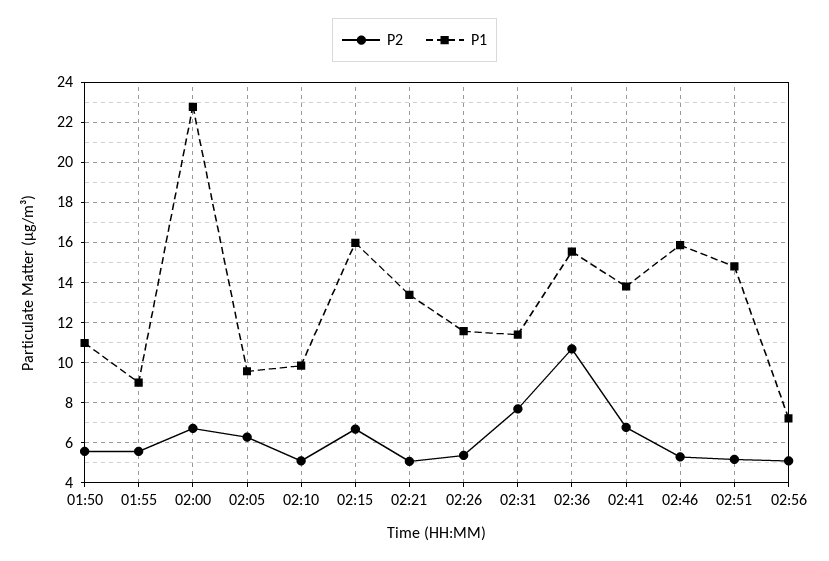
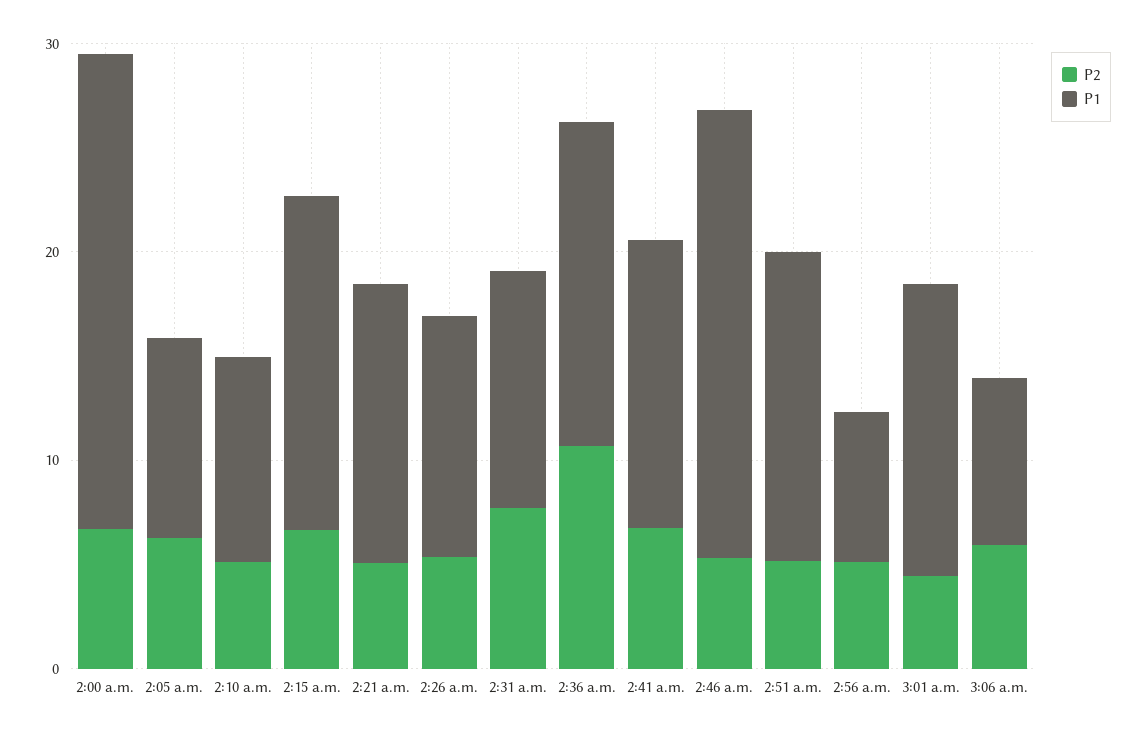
P2, 01:50: 5.5 -> none
P1, 01:50: 11 -> none
P2, 01:55: 5.5 -> none
P1, 01:55: 9 -> none
P1, 02:46: 16 -> 22
P2, 3:01 a.m.: none -> 4
P1, 3:01 a.m.: none -> 14
P2, 3:06 a.m.: none -> 6
P1, 3:06 a.m.: none -> 8

